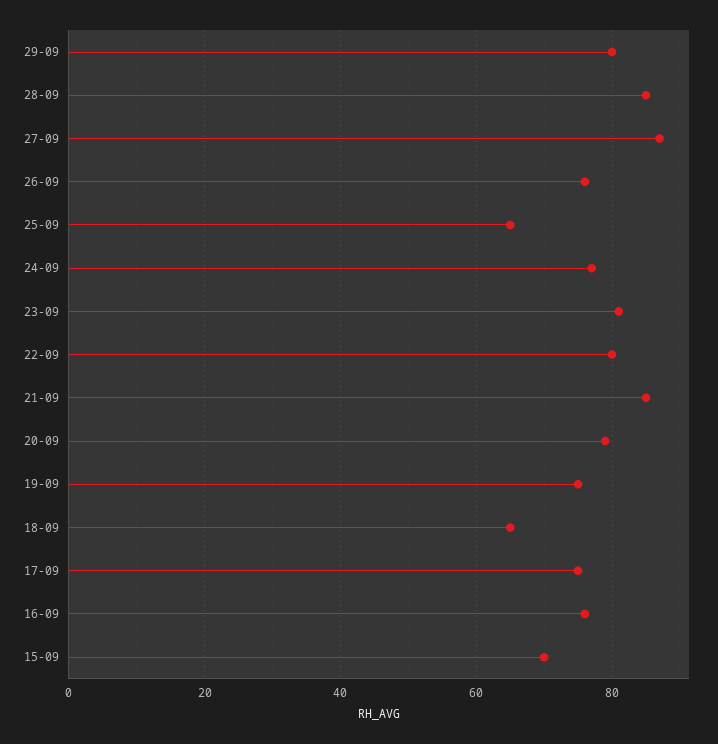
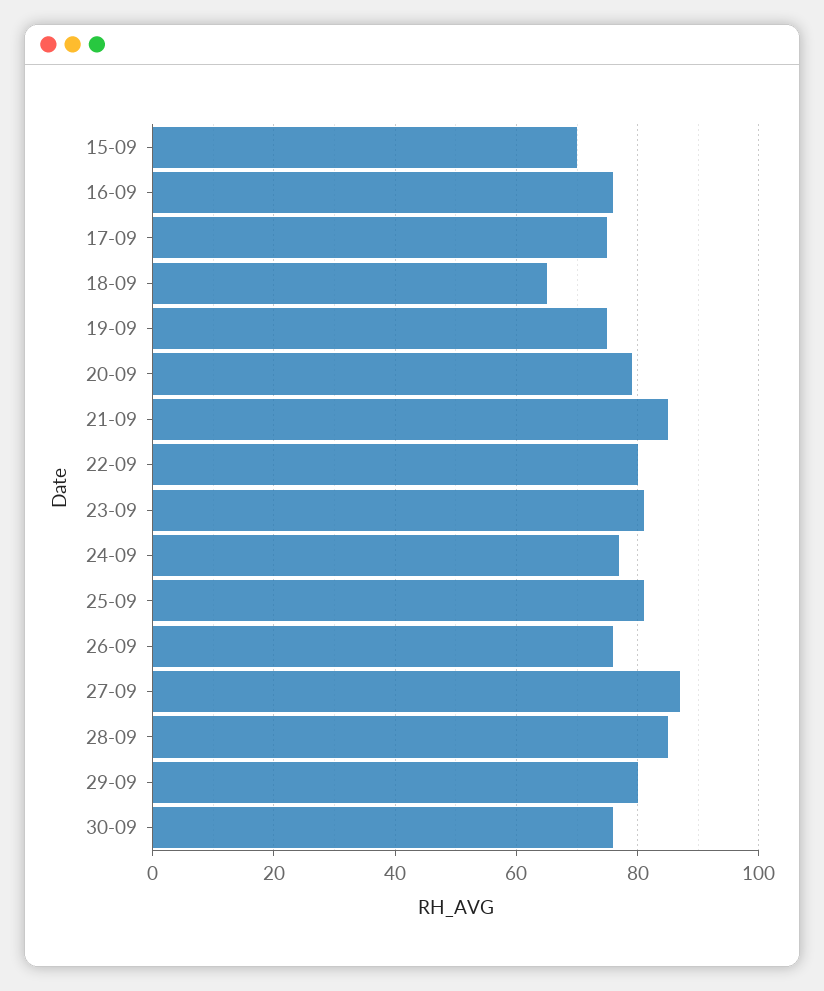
25-09: 65 -> 80
30-09: none -> 75

